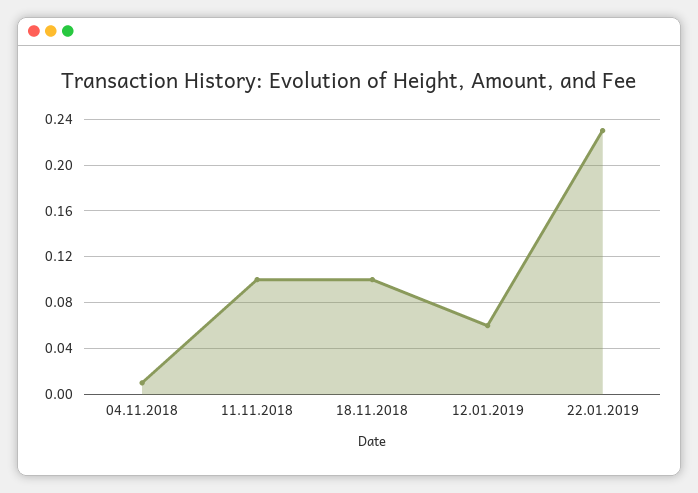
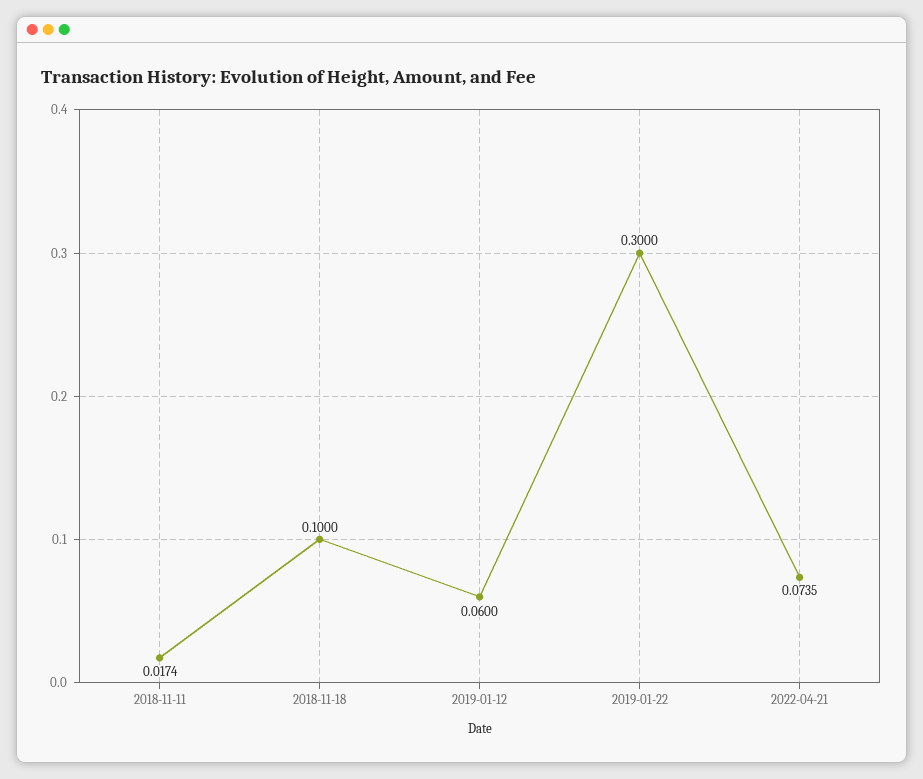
04.11.2018: 0.01 -> none
11.11.2018: 0.1 -> 0.0174
22.01.2019: 0.23 -> 0.3
2022-04-21: none -> 0.0735

